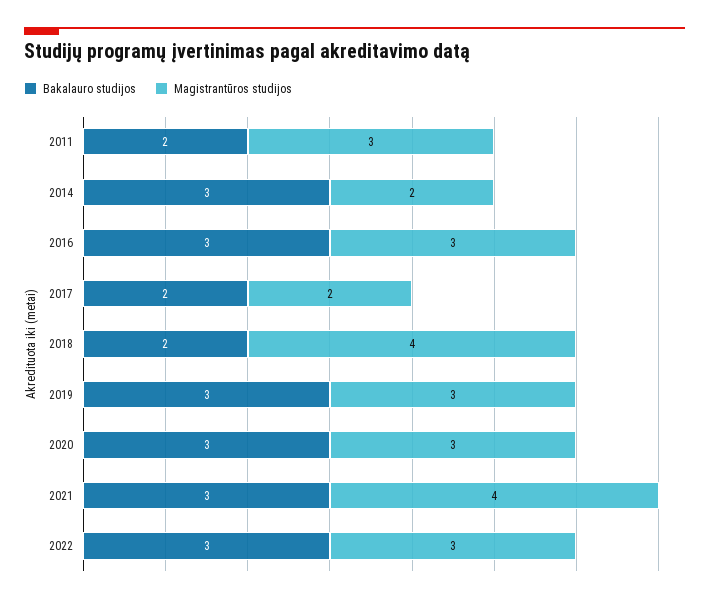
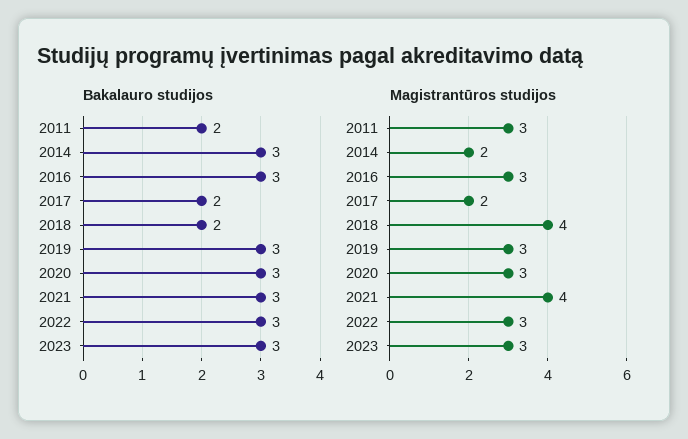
Bakalauro studijos, 2023: none -> 3
Magistrantūros studijos, 2023: none -> 3

